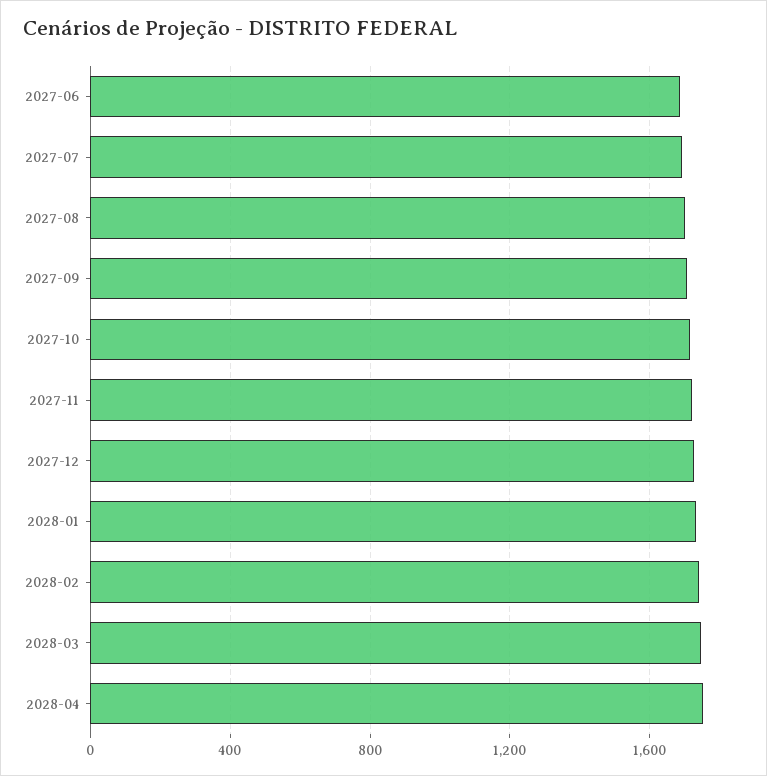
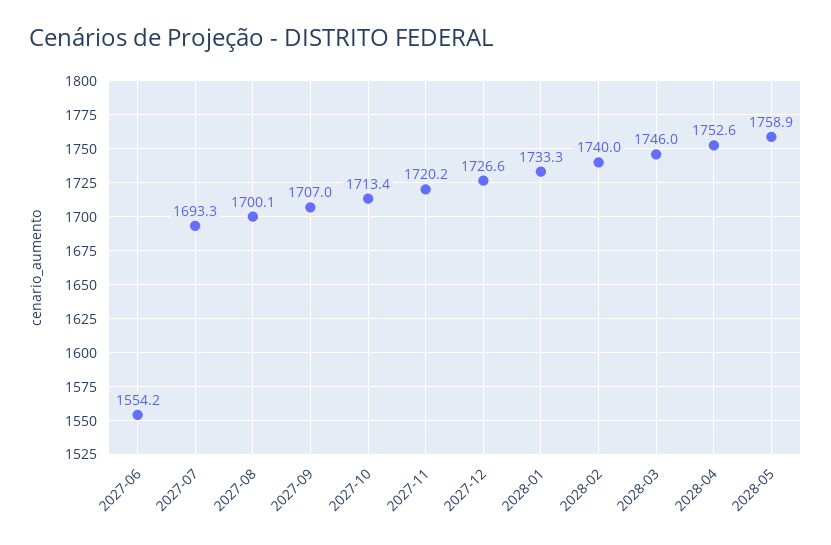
2027-06: 1700 -> 1554.2
2028-05: none -> 1758.9

